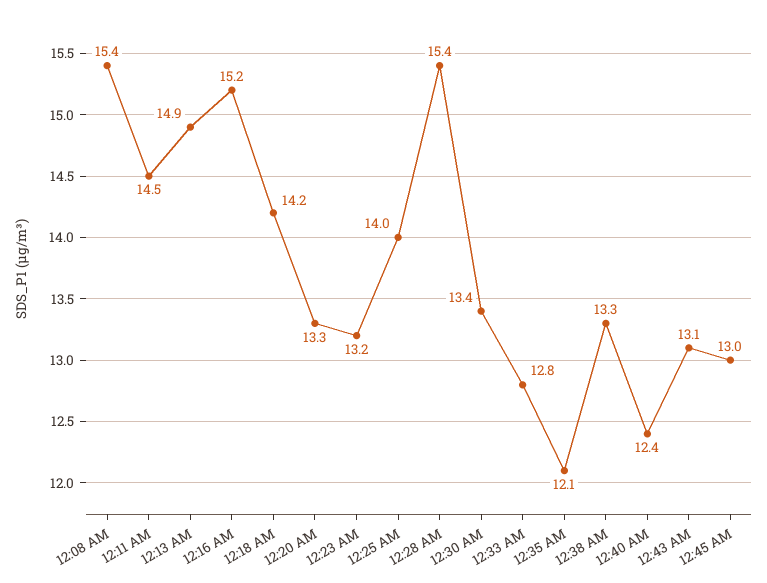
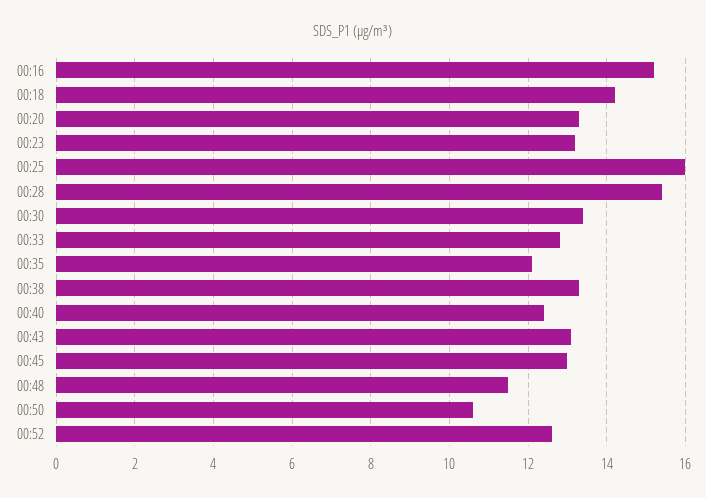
12:08 AM: 15.4 -> none
12:11 AM: 14.5 -> none
12:13 AM: 14.9 -> none
12:25 AM: 14 -> 16
00:48: none -> 11.5
00:50: none -> 10.5
00:52: none -> 12.5

